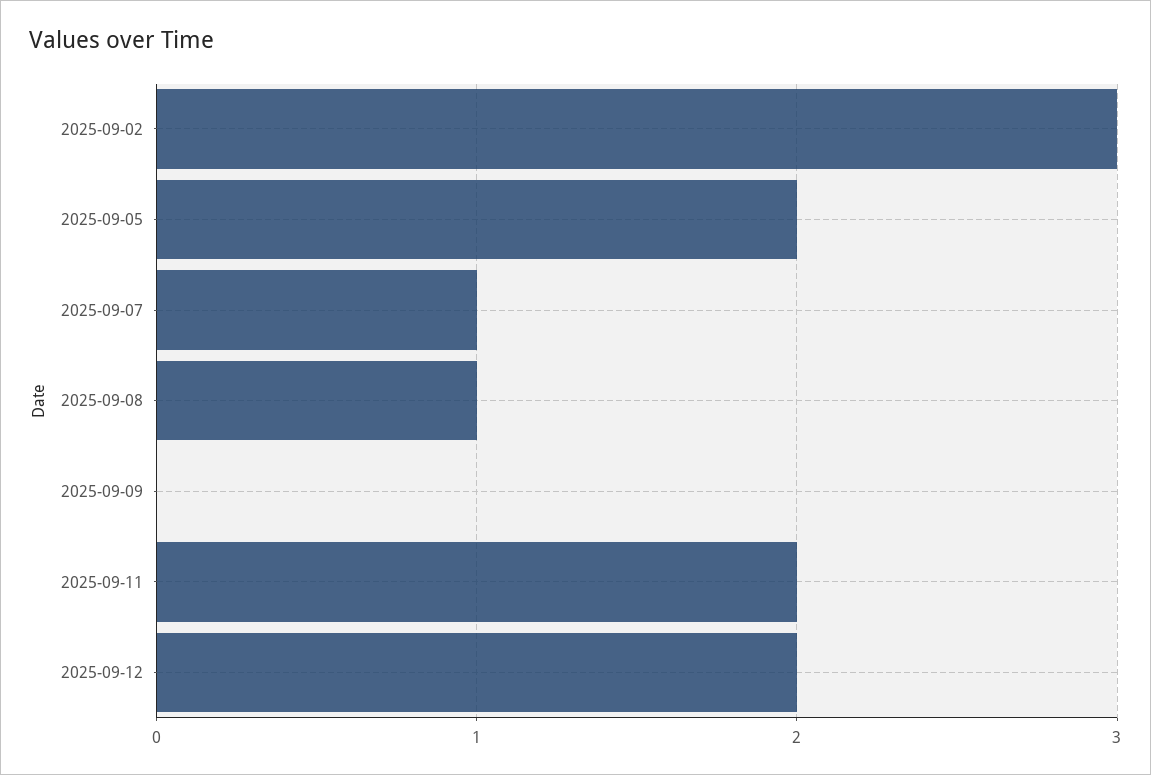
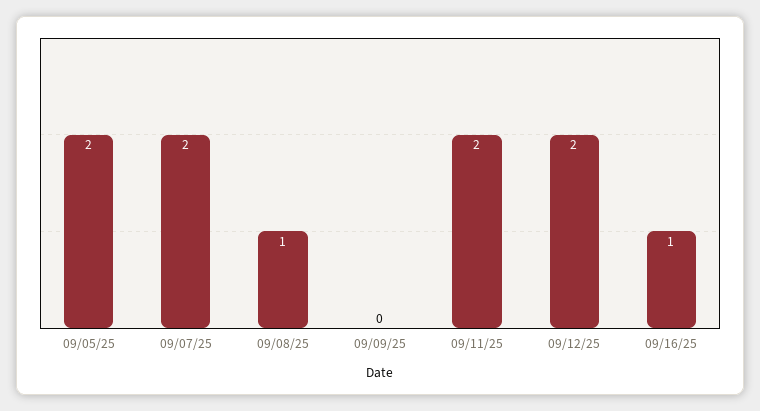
2025-09-02: 3 -> none
2025-09-07: 1 -> 2
09/16/25: none -> 1

